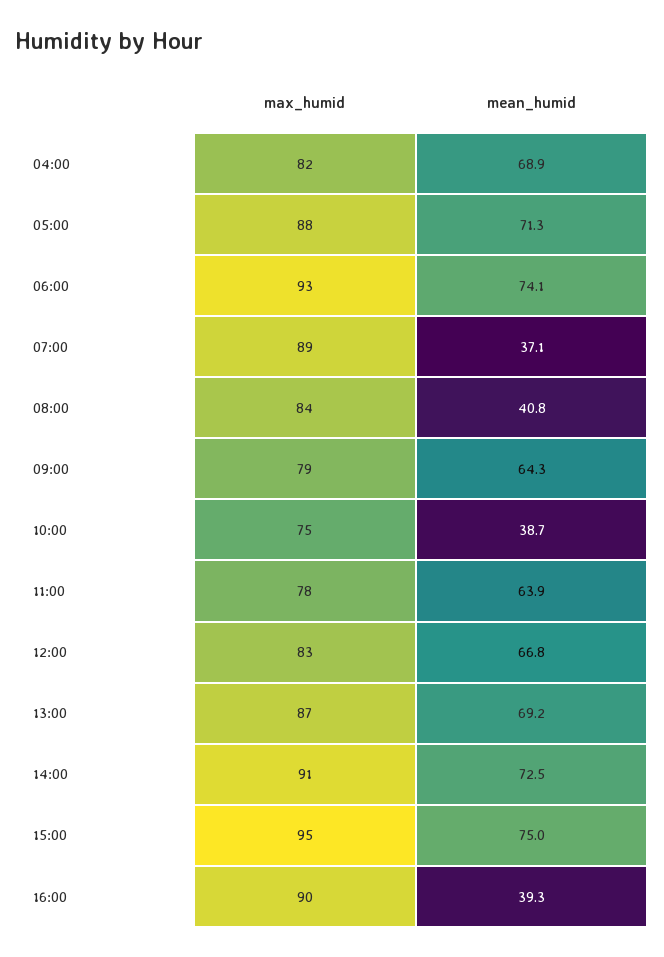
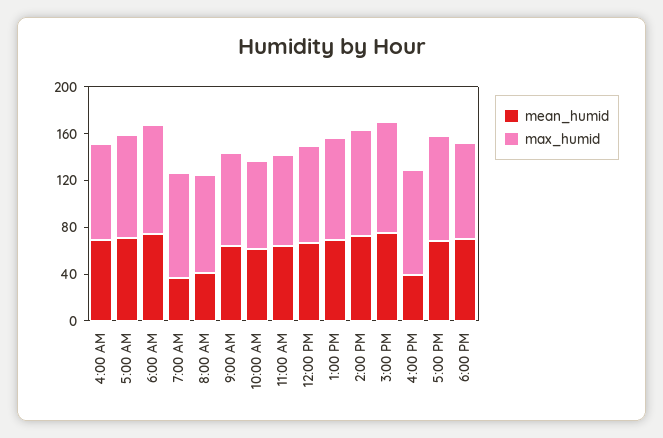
mean_humid, 10:00: 38.7 -> 60
mean_humid, 5:00 PM: none -> 70
max_humid, 5:00 PM: none -> 90
mean_humid, 6:00 PM: none -> 70
max_humid, 6:00 PM: none -> 80

